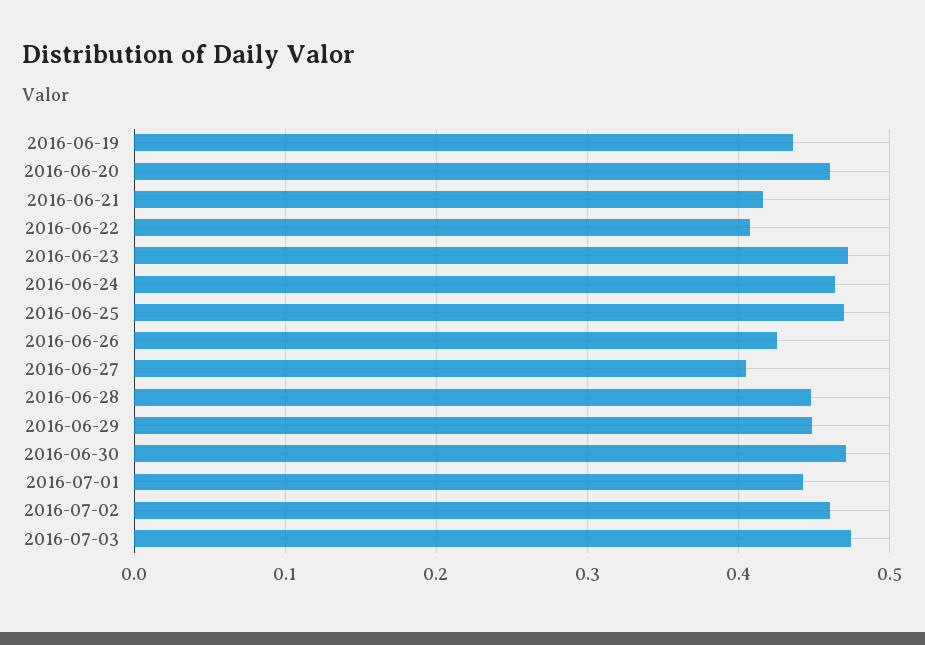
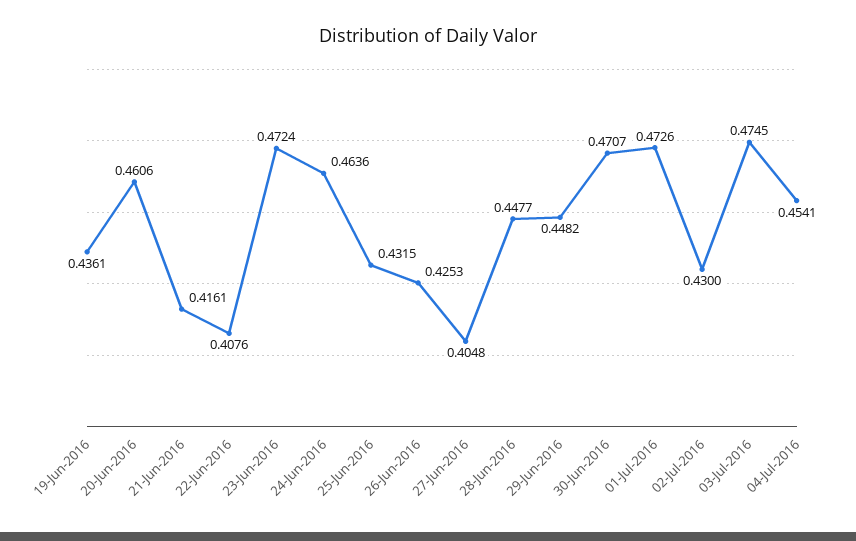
2016-06-25: 0.47 -> 0.4315
2016-07-01: 0.44 -> 0.4726
2016-07-02: 0.46 -> 0.43
04-Jul-2016: none -> 0.4541

